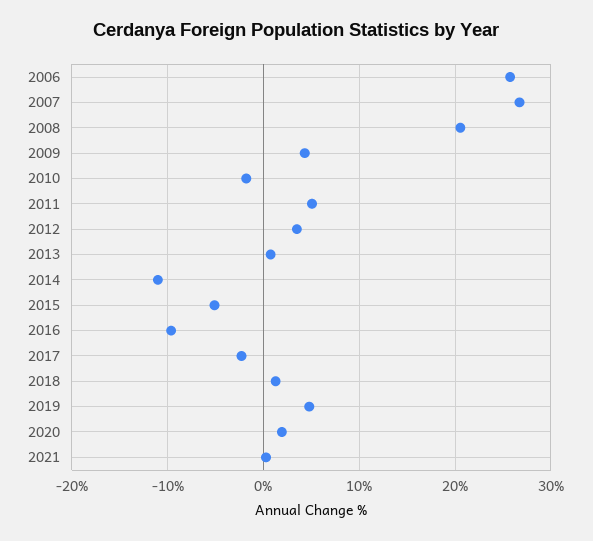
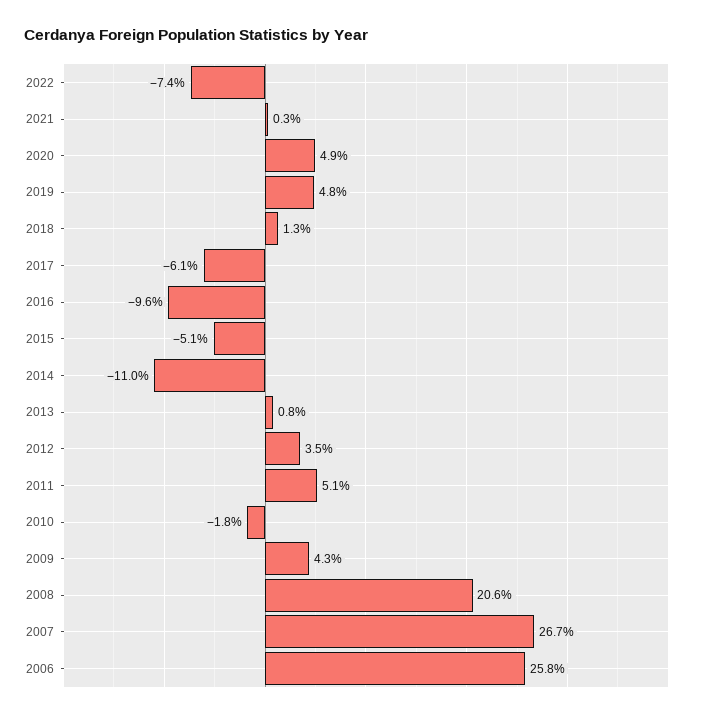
2017: -2 -> -6.1
2020: 2 -> 4.9
2022: none -> -7.4

